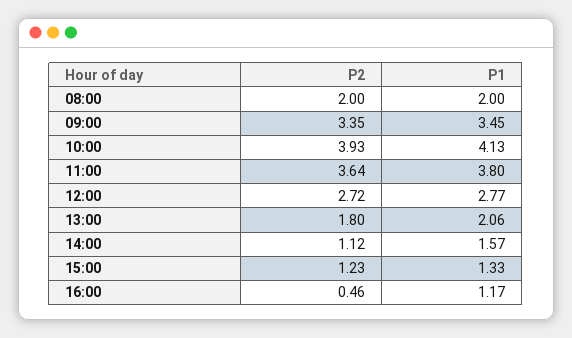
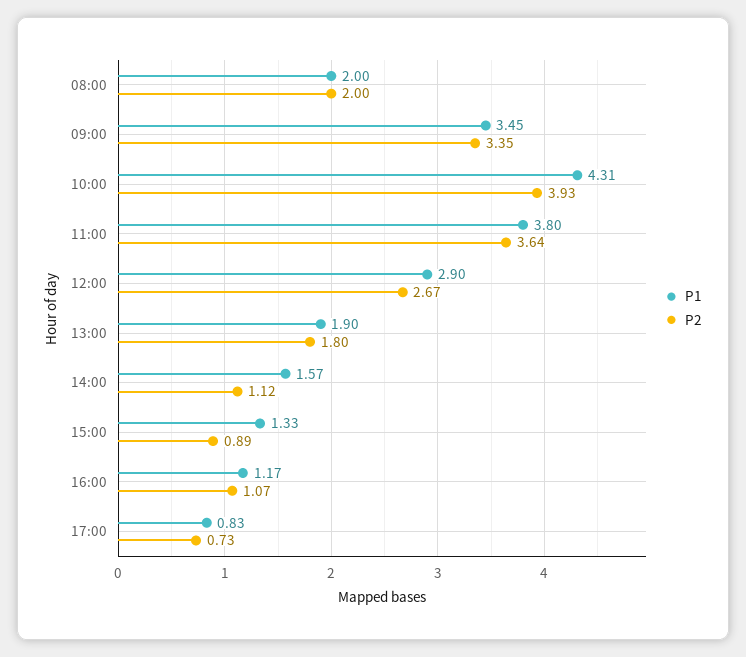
P1, 10:00: 4.13 -> 4.31
P2, 12:00: 2.72 -> 2.67
P1, 12:00: 2.77 -> 2.9
P1, 13:00: 2.06 -> 1.9
P2, 15:00: 1.23 -> 0.89
P2, 16:00: 0.46 -> 1.07
P1, 17:00: none -> 0.83
P2, 17:00: none -> 0.73

